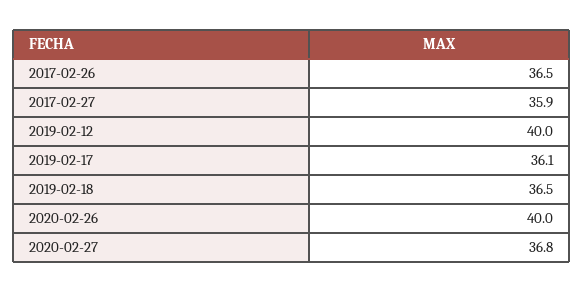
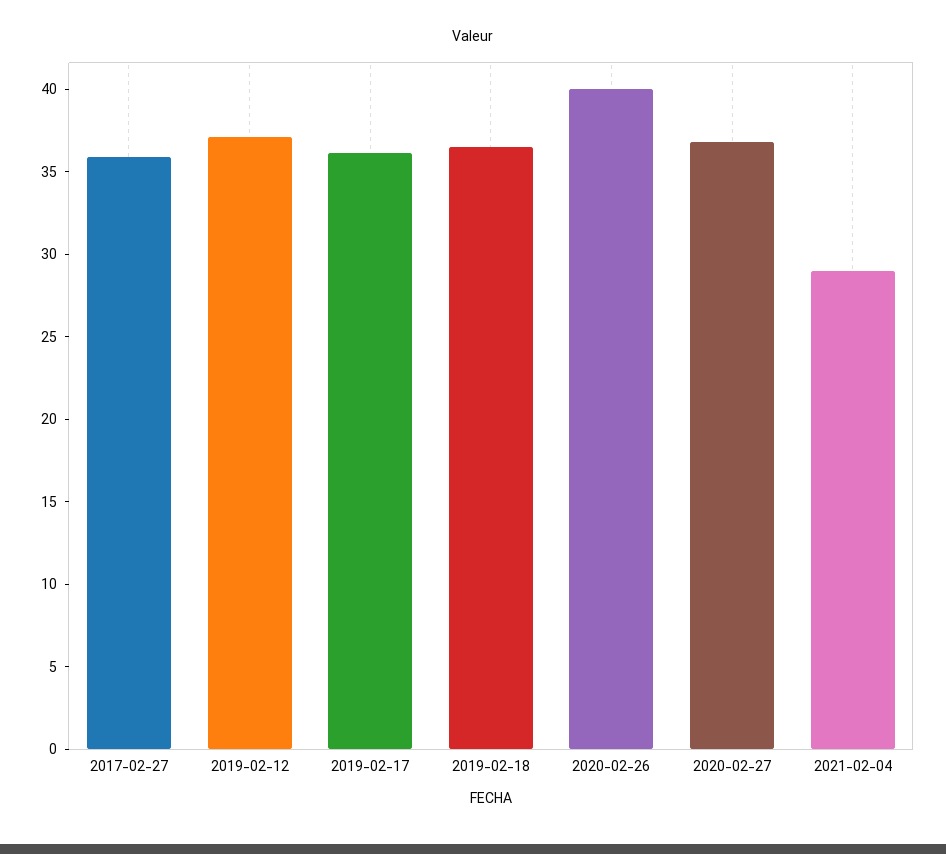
2017-02-26: 36.5 -> none
2019-02-12: 40 -> 37
2021-02-04: none -> 29

